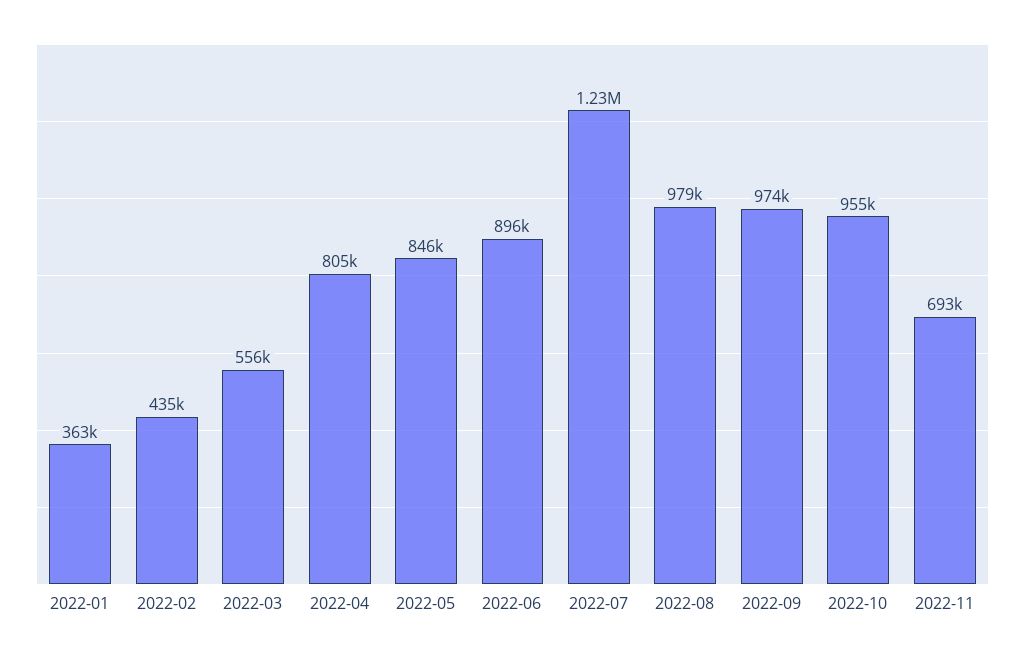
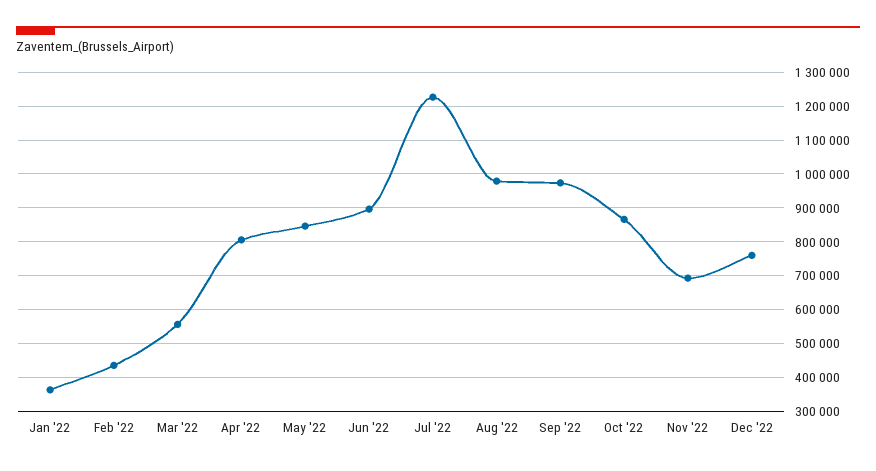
2022-10: 955000 -> 860000
Dec '22: none -> 760000

